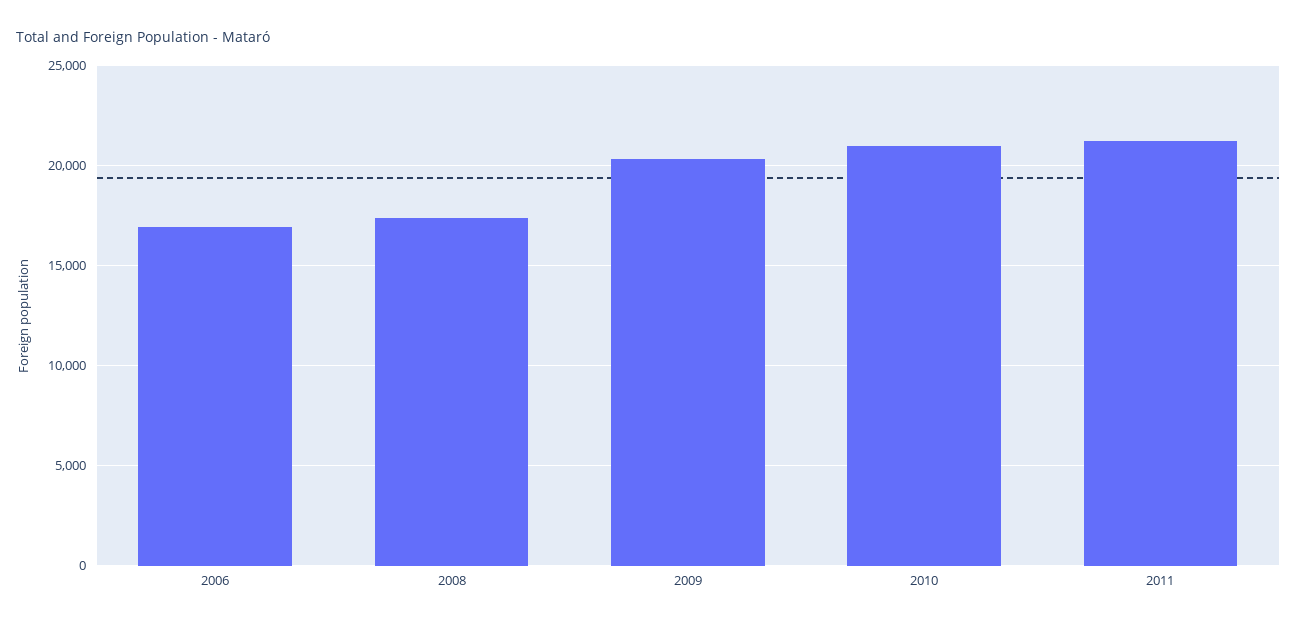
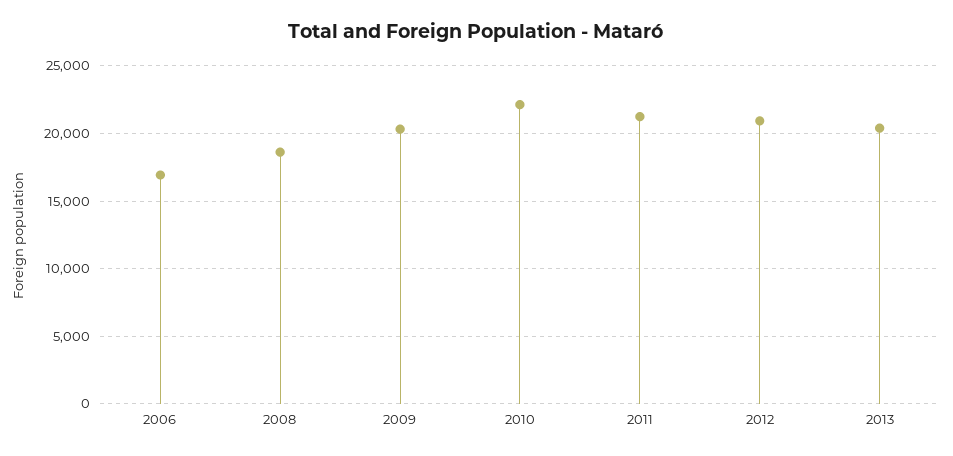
2008: 17500 -> 18500
2010: 21000 -> 22000
2012: none -> 21000
2013: none -> 20500

